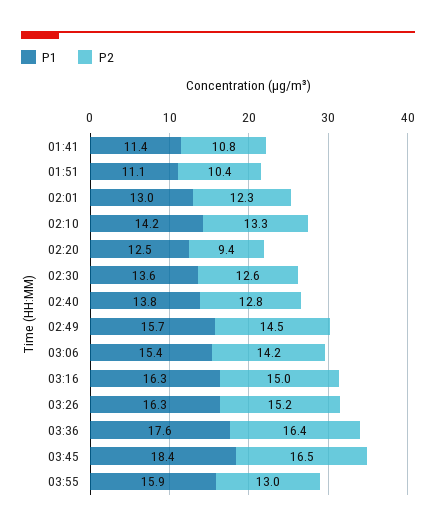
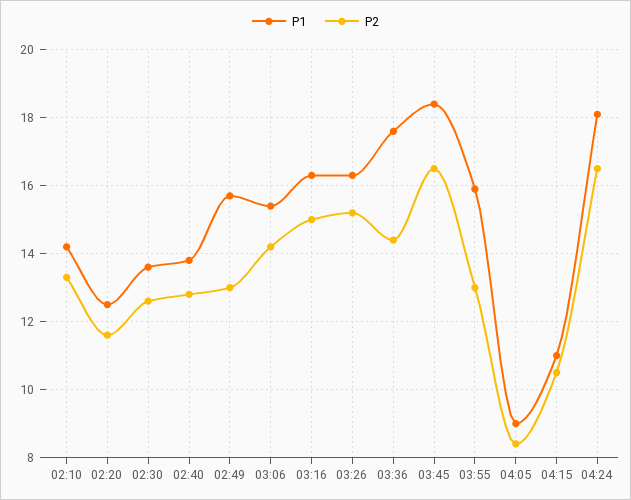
P1, 01:41: 11.4 -> none
P2, 01:41: 10.8 -> none
P1, 01:51: 11.1 -> none
P2, 01:51: 10.4 -> none
P1, 02:01: 13 -> none
P2, 02:01: 12.3 -> none
P2, 02:20: 9.4 -> 11.5
P2, 02:49: 14.5 -> 13
P2, 03:36: 16.4 -> 14.5
P1, 04:05: none -> 9
P2, 04:05: none -> 8.5
P1, 04:15: none -> 11
P2, 04:15: none -> 10.5
P1, 04:24: none -> 18
P2, 04:24: none -> 16.5

